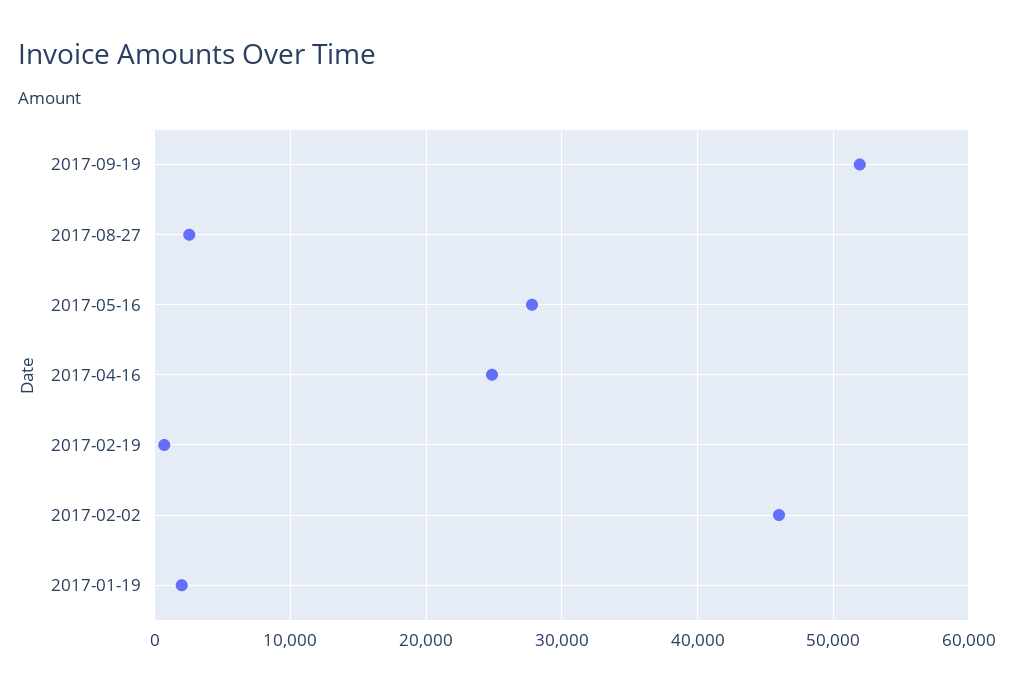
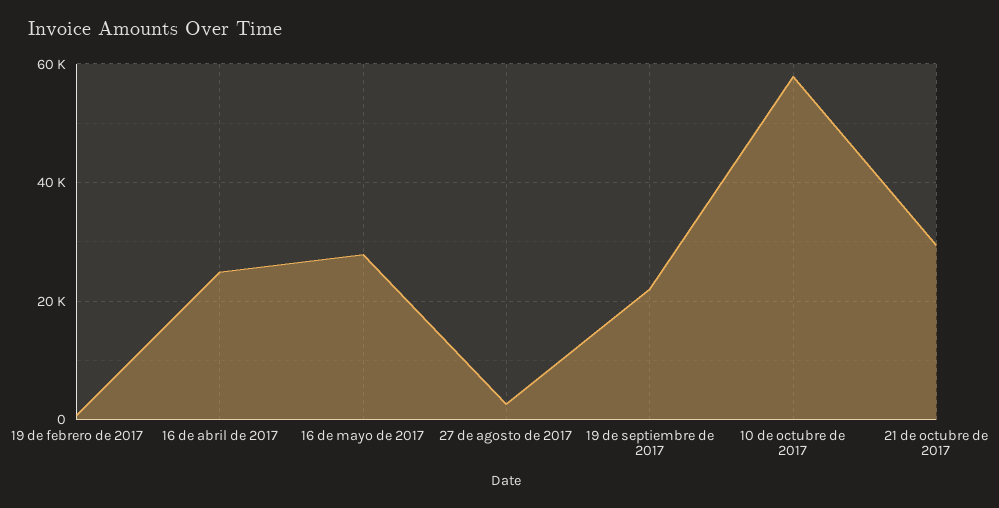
2017-09-19: 52000 -> 22000
2017-02-02: 46000 -> none
2017-01-19: 2000 -> none
10 de octubre de 2017: none -> 58000
21 de octubre de 2017: none -> 30000

